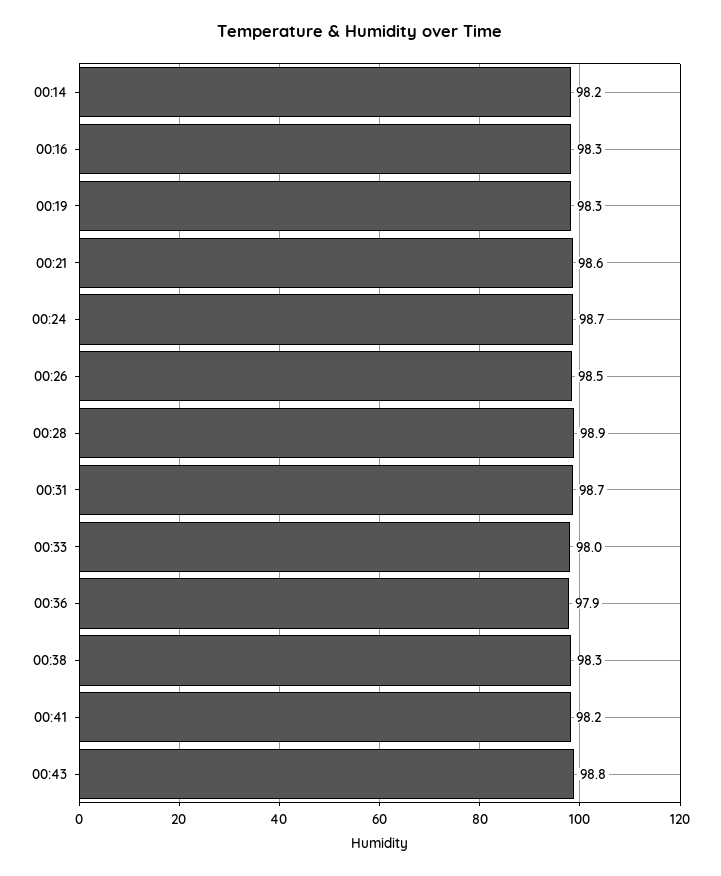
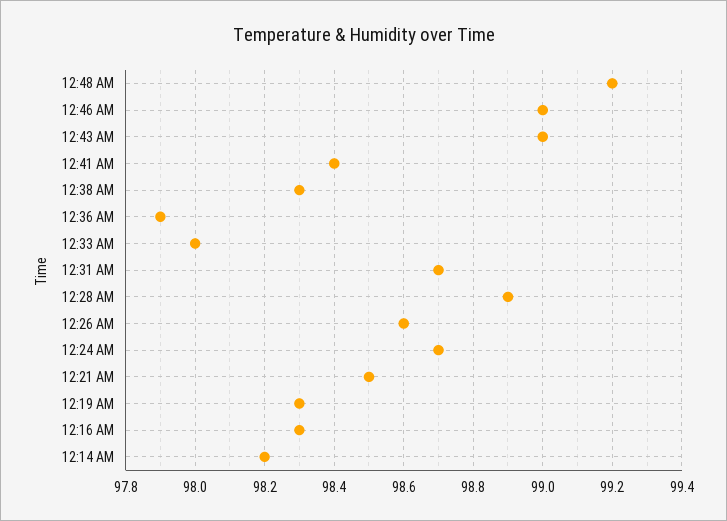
00:21: 98.6 -> 98.5
00:26: 98.5 -> 98.6
00:41: 98.2 -> 98.4
00:43: 98.8 -> 99
12:48 AM: none -> 99.2
12:46 AM: none -> 99

